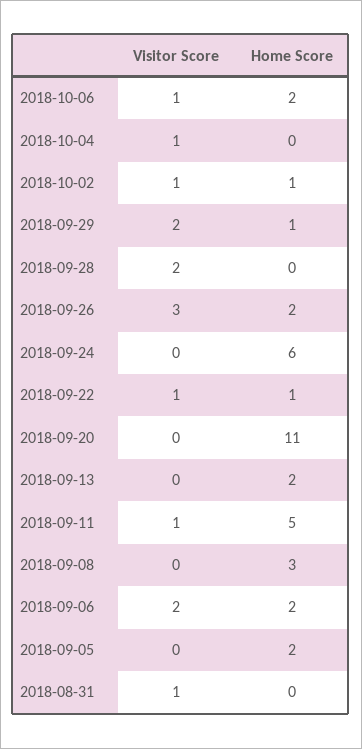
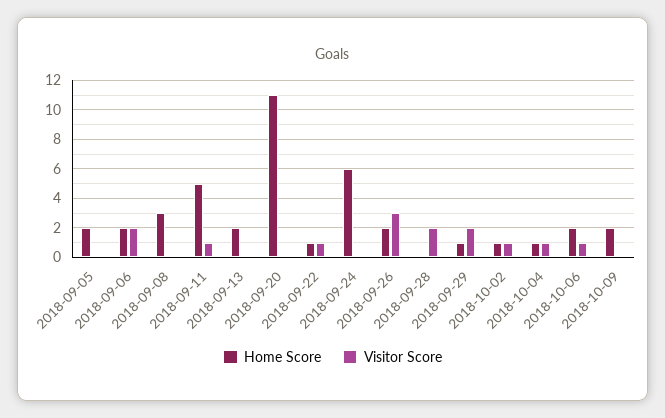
Home Score, 2018-10-04: 0 -> 1
Visitor Score, 2018-08-31: 1 -> none
Home Score, 2018-08-31: 0 -> none
Home Score, 2018-10-09: none -> 2
Visitor Score, 2018-10-09: none -> 0

